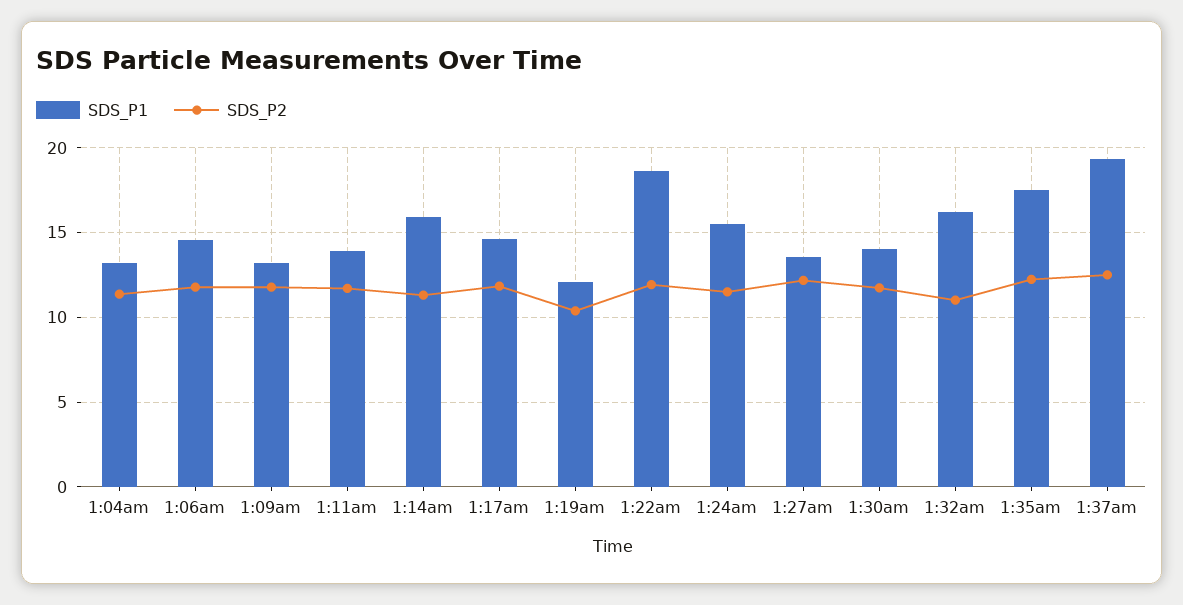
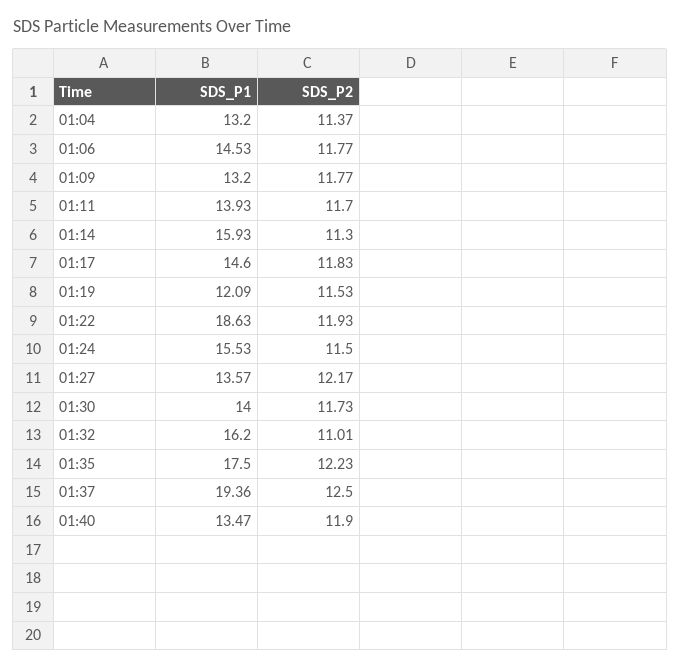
SDS_P2, 1:19am: 10.5 -> 11.53
SDS_P1, 01:40: none -> 13.47
SDS_P2, 01:40: none -> 11.9

